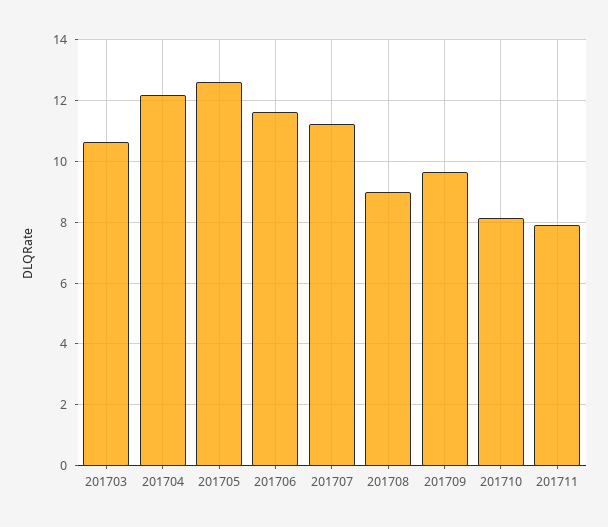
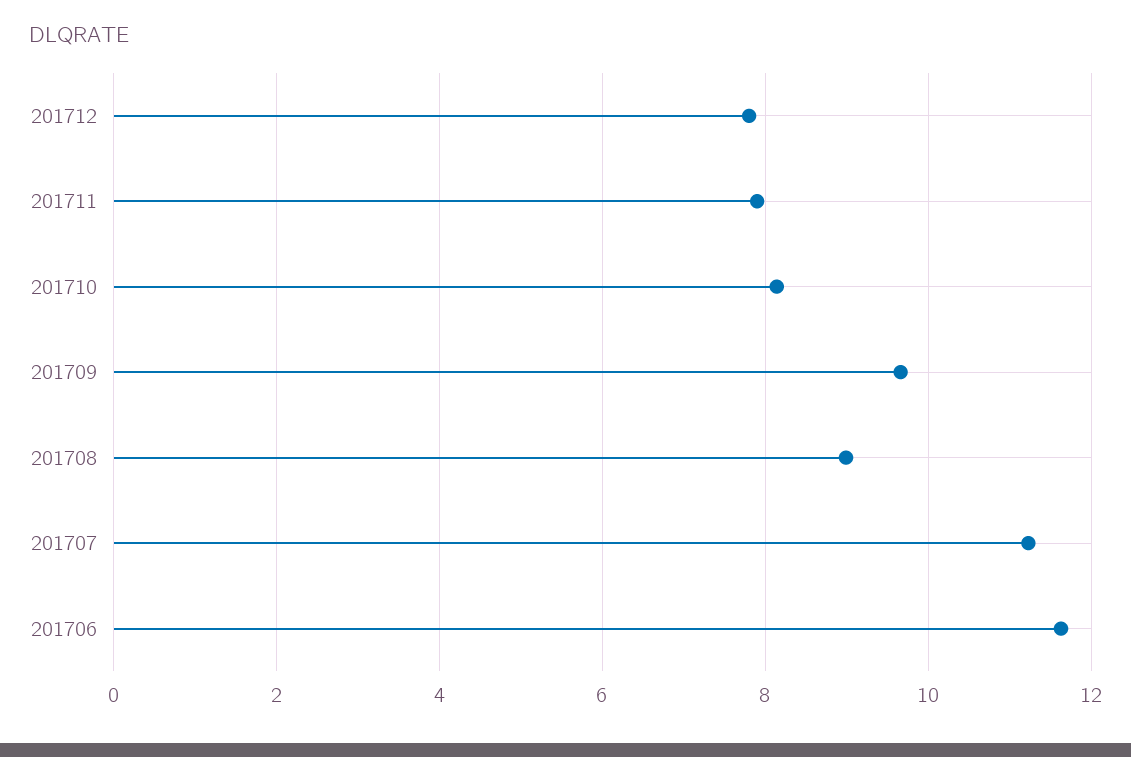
201703: 10.6 -> none
201704: 12.2 -> none
201705: 12.6 -> none
201712: none -> 7.8

